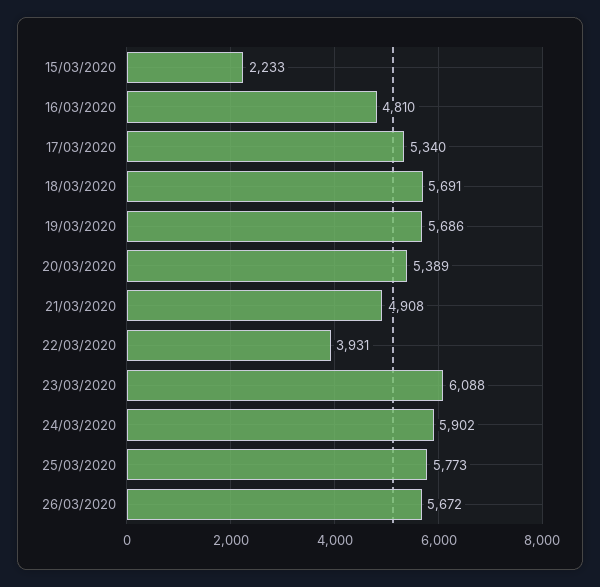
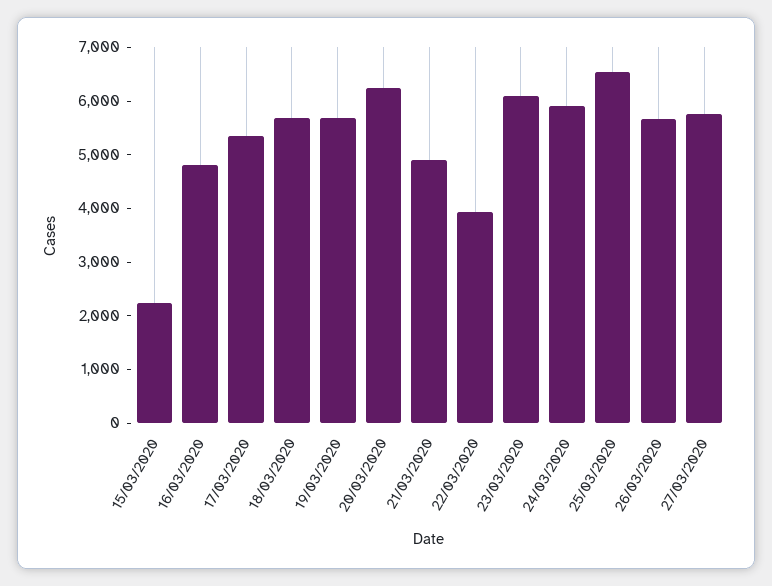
20/03/2020: 5389 -> 6200
25/03/2020: 5773 -> 6600
27/03/2020: none -> 5800

